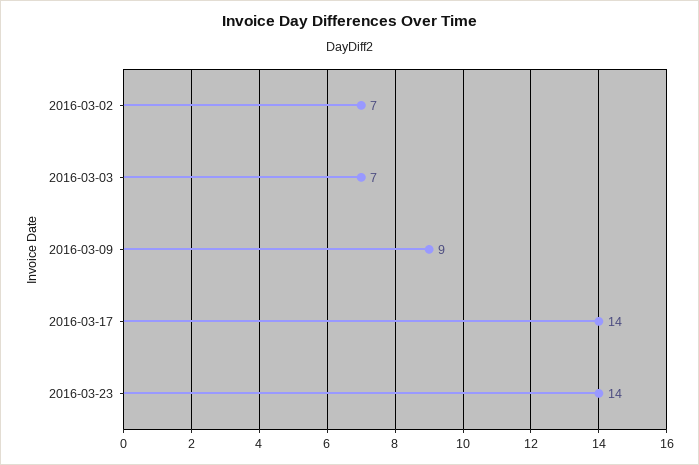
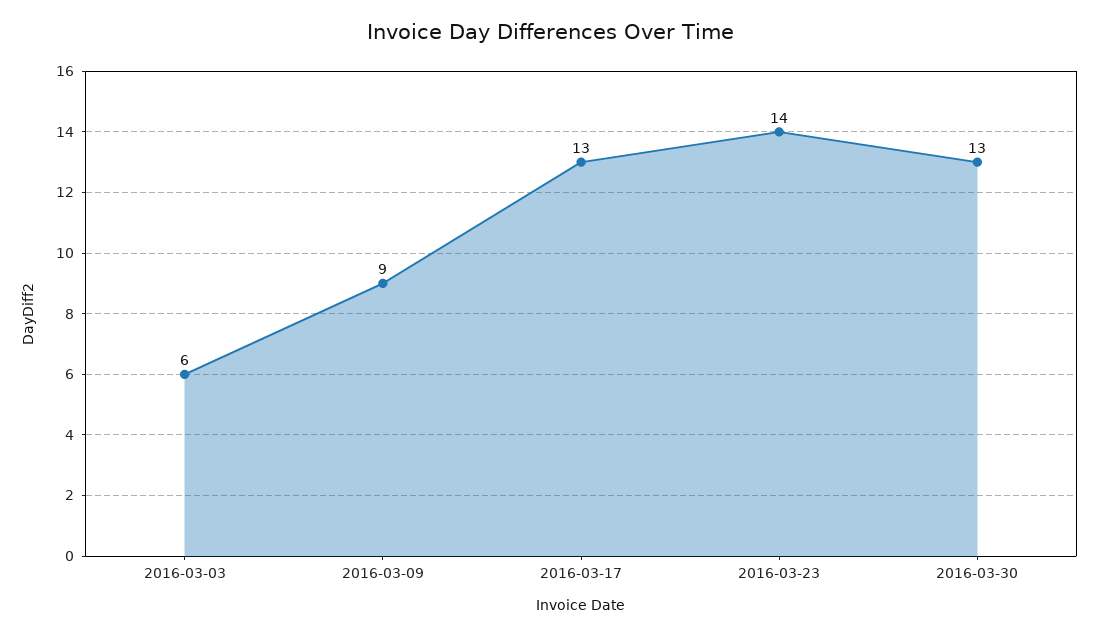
2016-03-02: 7 -> none
2016-03-03: 7 -> 6
2016-03-17: 14 -> 13
2016-03-30: none -> 13

